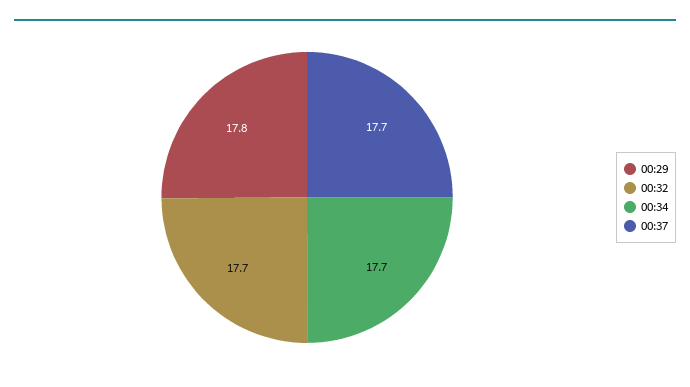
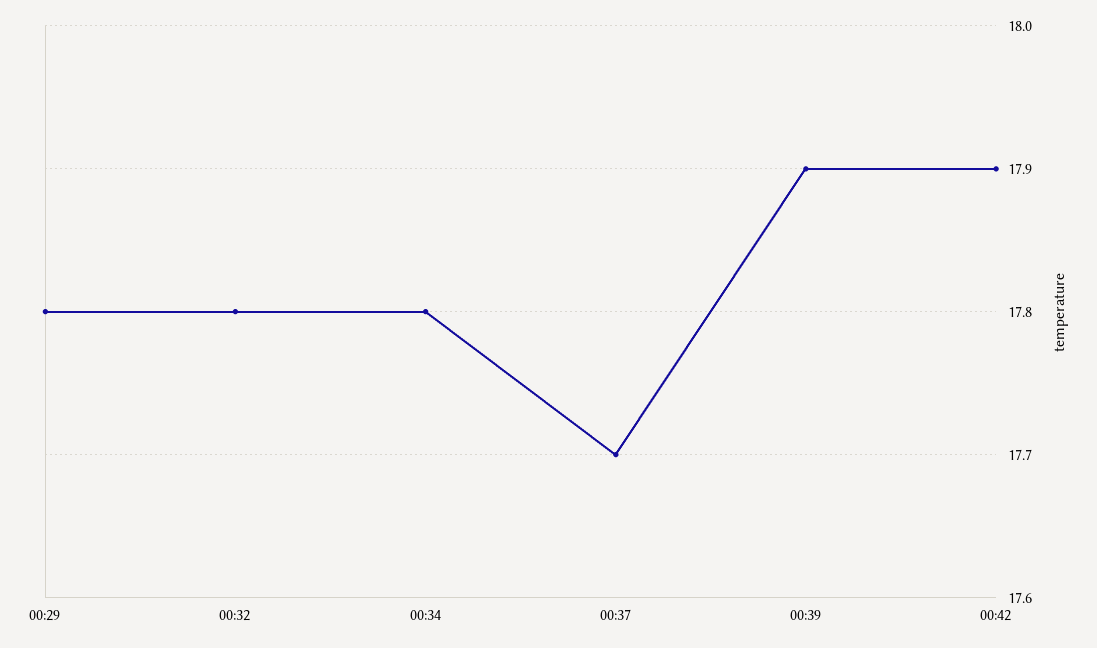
00:32: 17.7 -> 17.8
00:34: 17.7 -> 17.8
00:39: none -> 17.9
00:42: none -> 17.9

